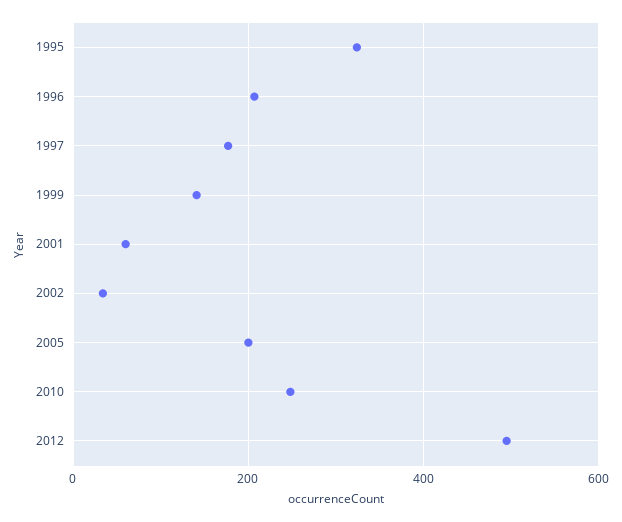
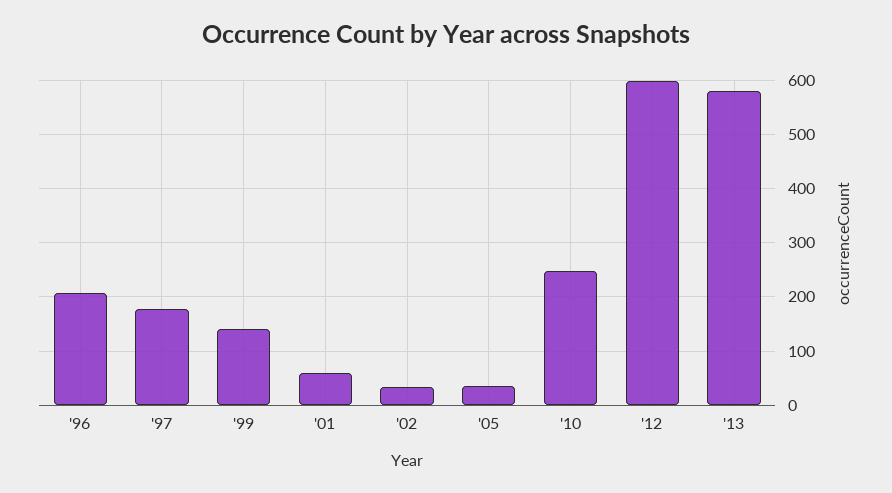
1995: 320 -> none
2005: 200 -> 40
2012: 500 -> 600
'13: none -> 580

